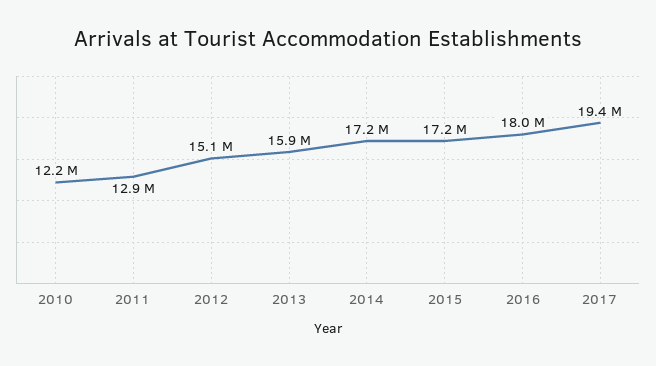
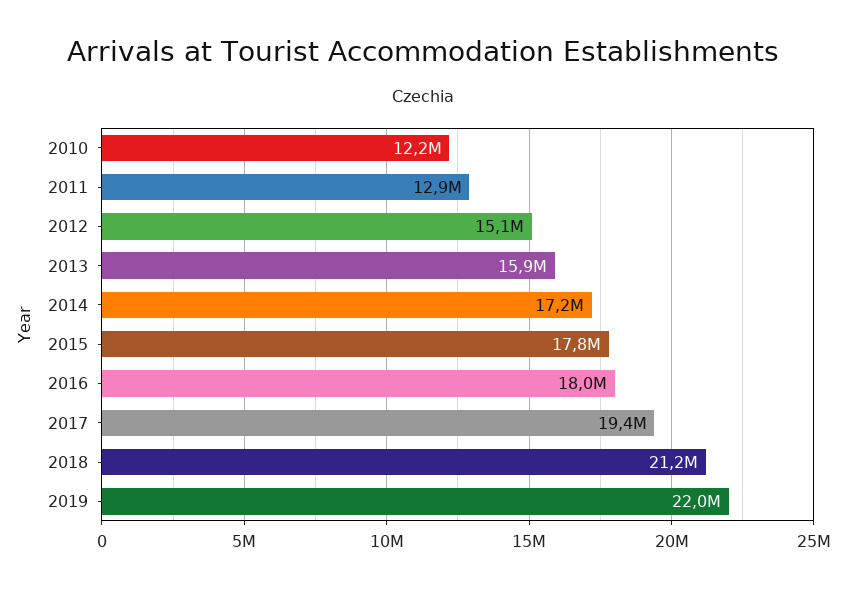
2015: 17200000 -> 17800000
2018: none -> 21200000
2019: none -> 22000000

